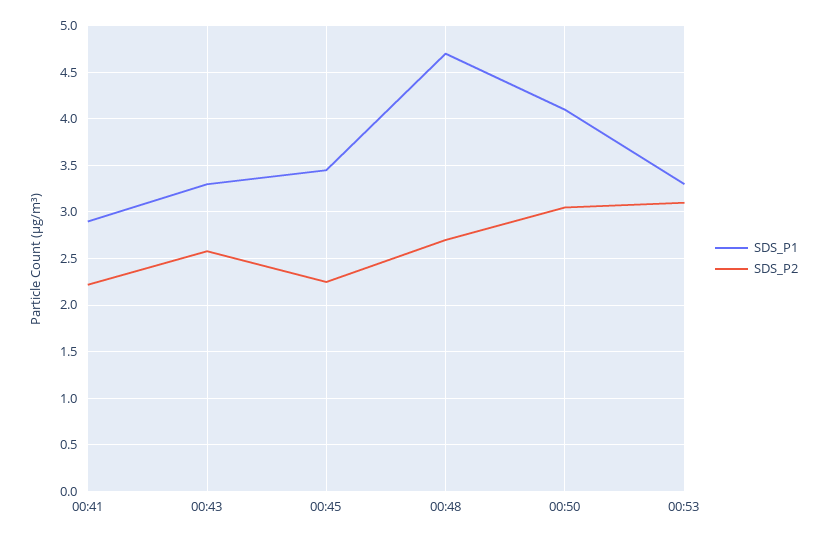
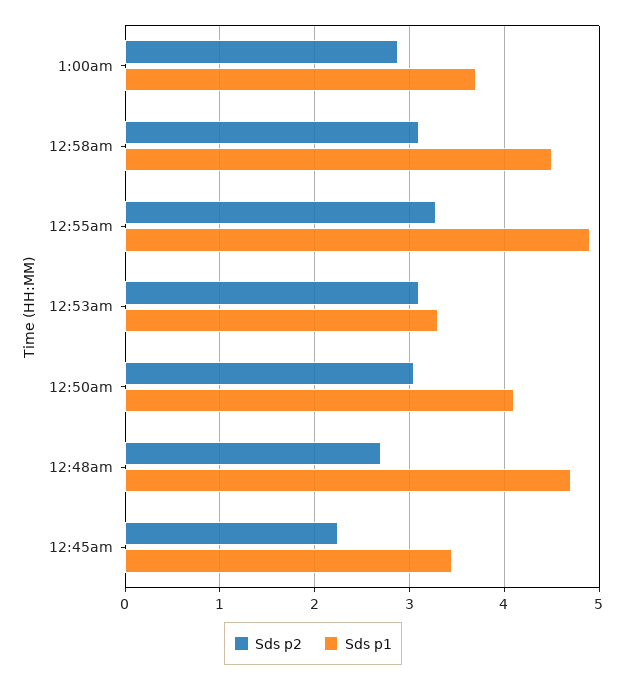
SDS_P1, 00:41: 2.9 -> none
SDS_P2, 00:41: 2.2 -> none
SDS_P1, 00:43: 3.3 -> none
SDS_P2, 00:43: 2.6 -> none
SDS_P2, 1:00am: none -> 2.9
SDS_P1, 1:00am: none -> 3.7
SDS_P2, 12:58am: none -> 3.1
SDS_P1, 12:58am: none -> 4.5
SDS_P2, 12:55am: none -> 3.3
SDS_P1, 12:55am: none -> 4.9

